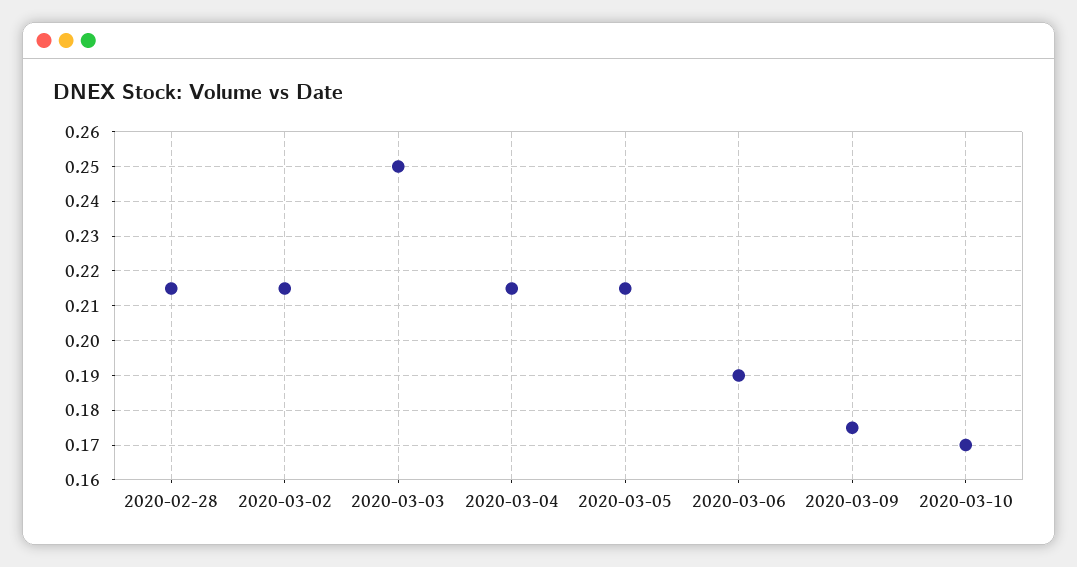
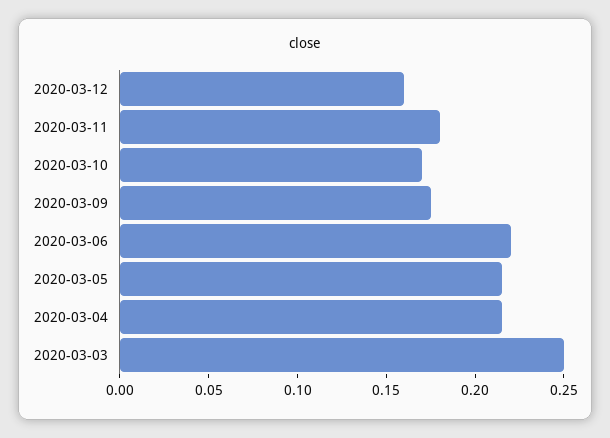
2020-02-28: 0.215 -> none
2020-03-02: 0.215 -> none
2020-03-06: 0.19 -> 0.22
2020-03-12: none -> 0.16
2020-03-11: none -> 0.18

